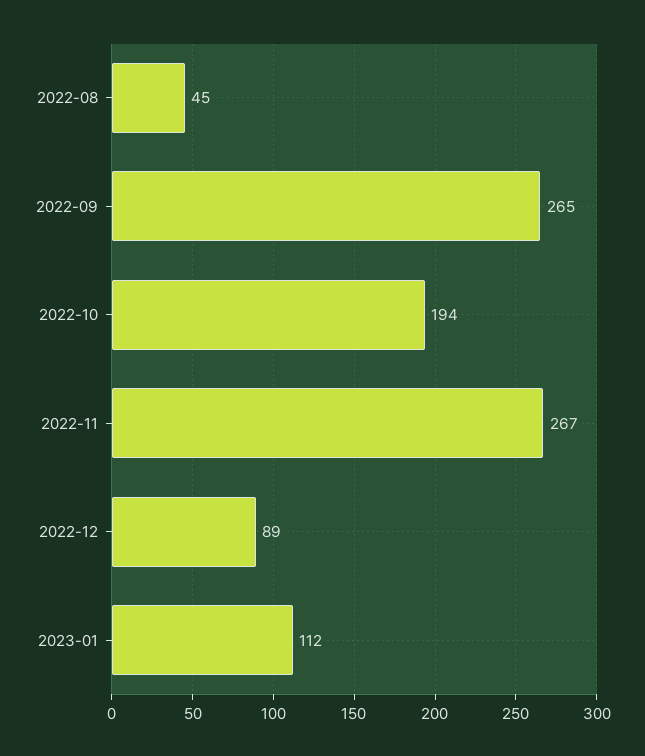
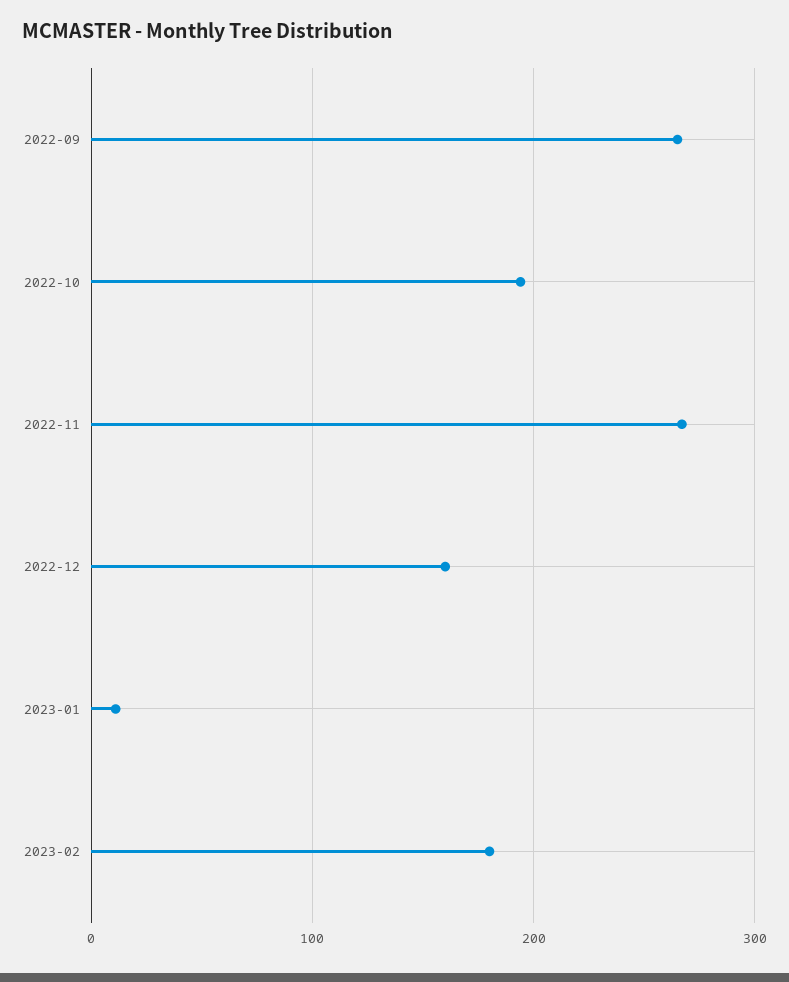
2022-08: 45 -> none
2022-12: 89 -> 160
2023-01: 112 -> 10
2023-02: none -> 180

